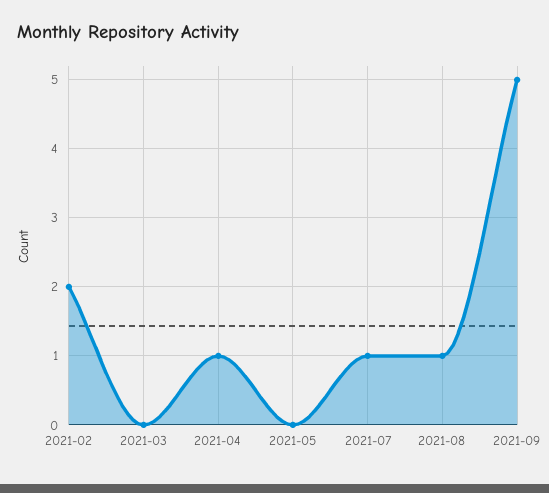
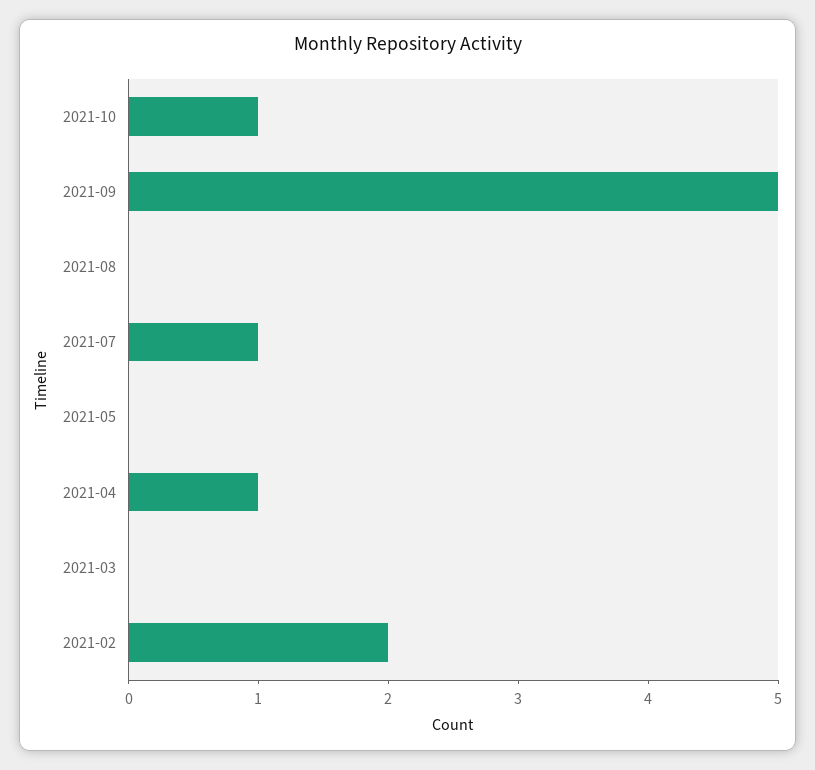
2021-08: 1 -> 0
2021-10: none -> 1

